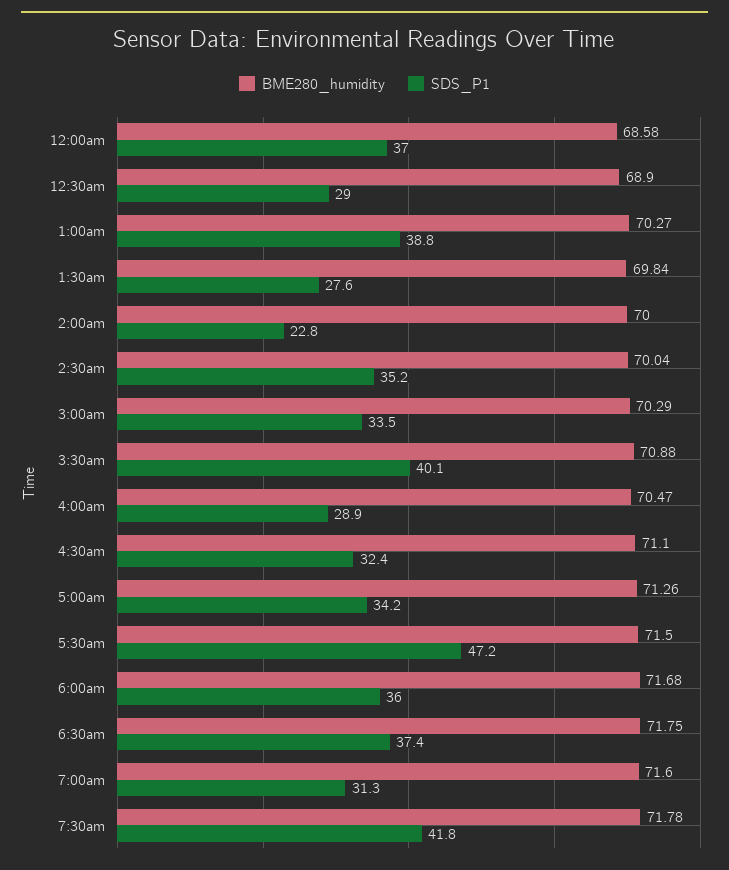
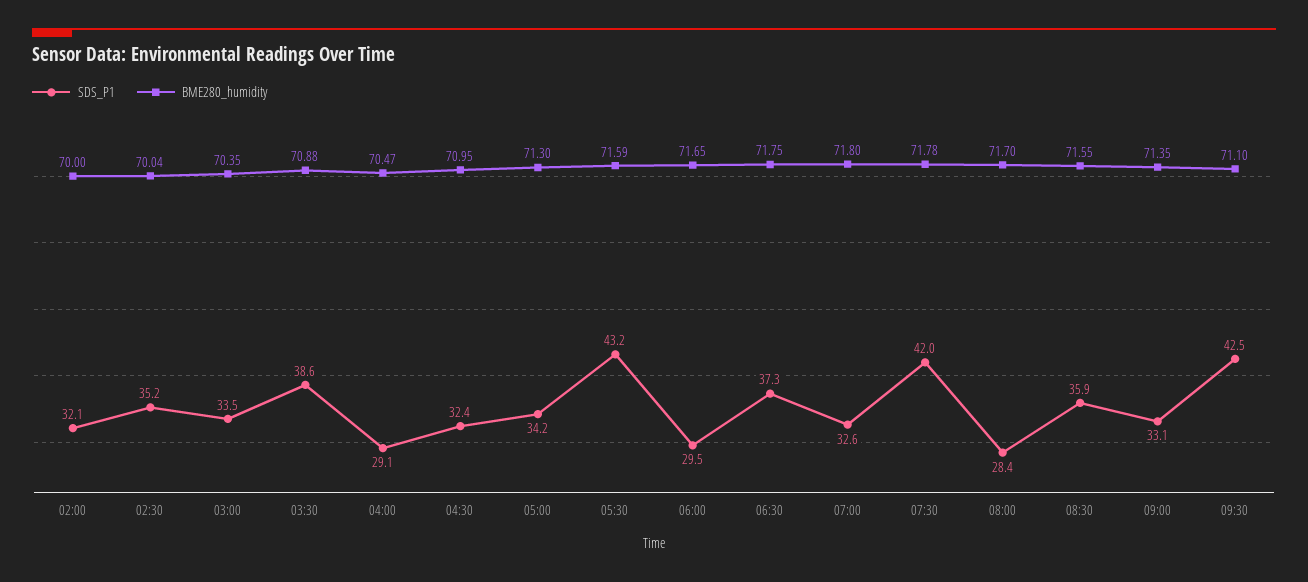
BME280_humidity, 12:00am: 68.58 -> none
SDS_P1, 12:00am: 37 -> none
BME280_humidity, 12:30am: 68.9 -> none
SDS_P1, 12:30am: 29 -> none
BME280_humidity, 1:00am: 70.27 -> none
SDS_P1, 1:00am: 38.8 -> none
BME280_humidity, 1:30am: 69.84 -> none
SDS_P1, 1:30am: 27.6 -> none
SDS_P1, 2:00am: 22.8 -> 32.1
BME280_humidity, 3:00am: 70.29 -> 70.35
SDS_P1, 3:30am: 40.1 -> 38.6
SDS_P1, 4:00am: 28.9 -> 29.1
BME280_humidity, 4:30am: 71.1 -> 70.95
BME280_humidity, 5:00am: 71.26 -> 71.3
BME280_humidity, 5:30am: 71.5 -> 71.59
SDS_P1, 5:30am: 47.2 -> 43.2
BME280_humidity, 6:00am: 71.68 -> 71.65
SDS_P1, 6:00am: 36 -> 29.5
SDS_P1, 6:30am: 37.4 -> 37.3
BME280_humidity, 7:00am: 71.6 -> 71.8
SDS_P1, 7:00am: 31.3 -> 32.6
SDS_P1, 7:30am: 41.8 -> 42
SDS_P1, 08:00: none -> 28.4
BME280_humidity, 08:00: none -> 71.7
SDS_P1, 08:30: none -> 35.9
BME280_humidity, 08:30: none -> 71.55
SDS_P1, 09:00: none -> 33.1
BME280_humidity, 09:00: none -> 71.35
SDS_P1, 09:30: none -> 42.5
BME280_humidity, 09:30: none -> 71.1

